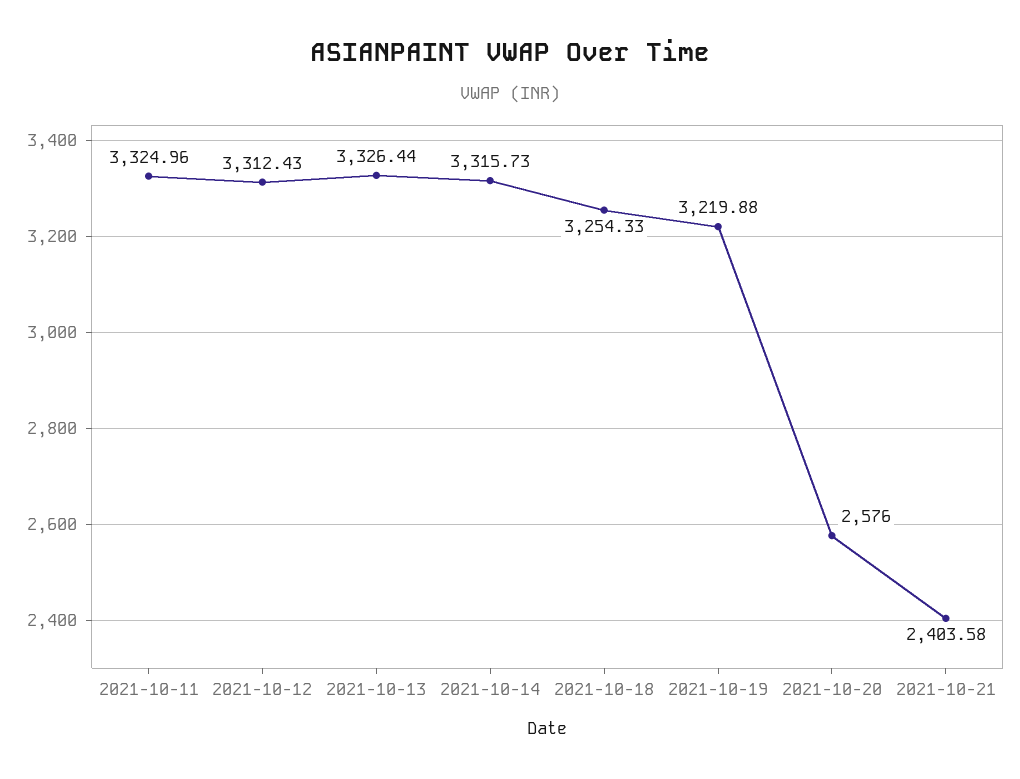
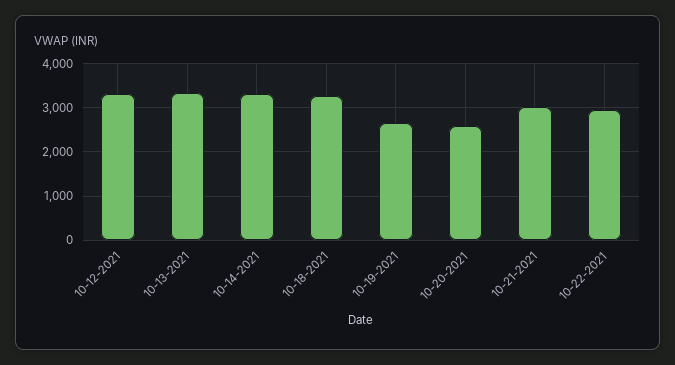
2021-10-11: 3324.96 -> none
2021-10-19: 3219.88 -> 2600
2021-10-21: 2403.58 -> 3000
10-22-2021: none -> 3000

